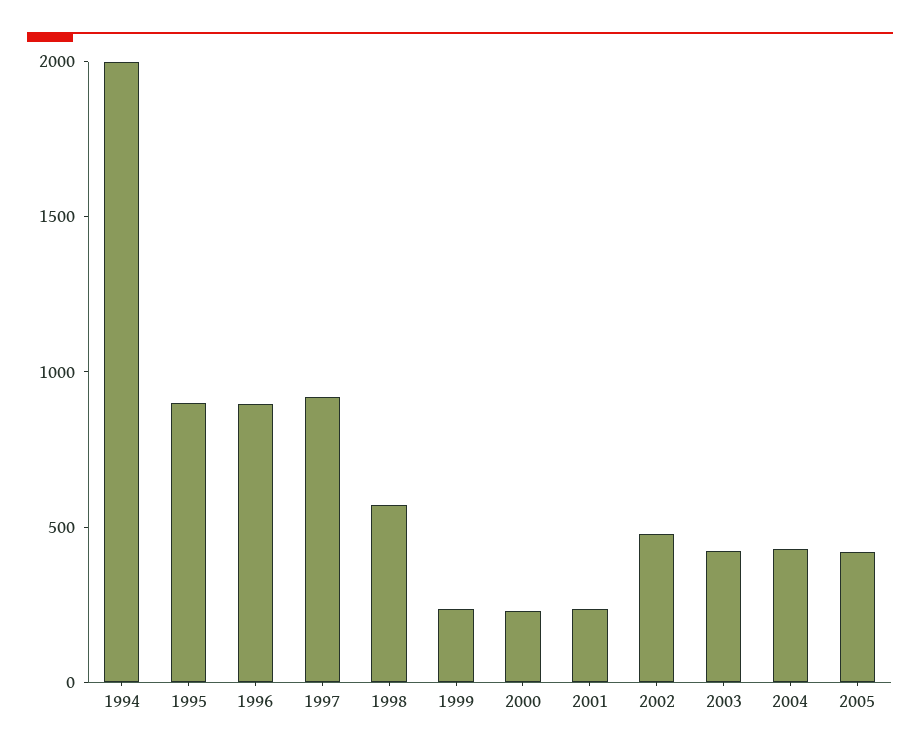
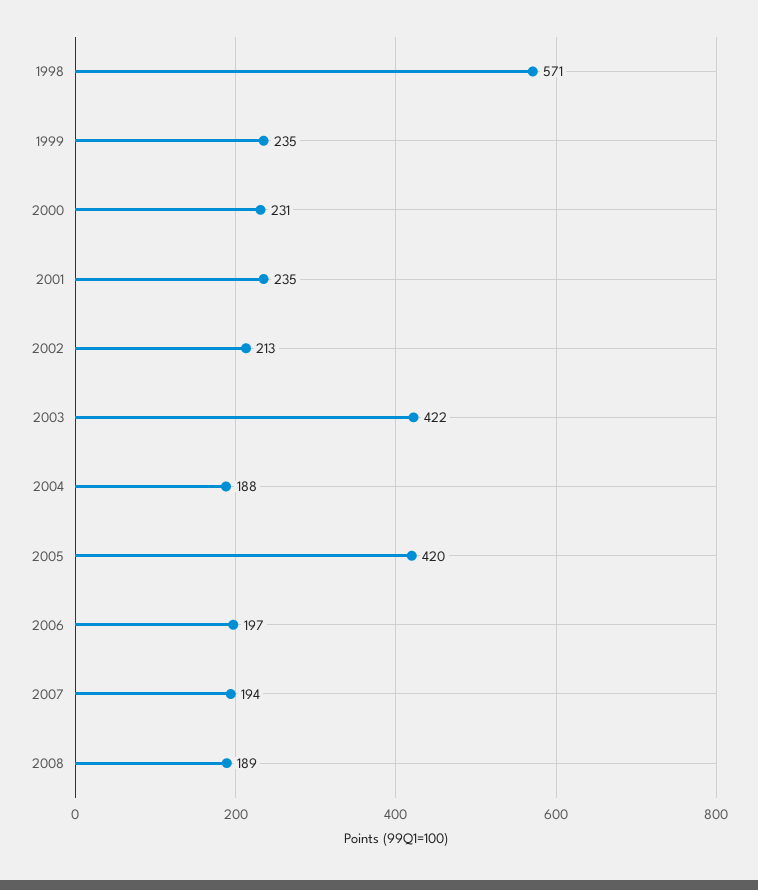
1994: 2000 -> none
1995: 900 -> none
1996: 900 -> none
1997: 900 -> none
2002: 500 -> 213
2004: 400 -> 188
2006: none -> 197
2007: none -> 194
2008: none -> 189

